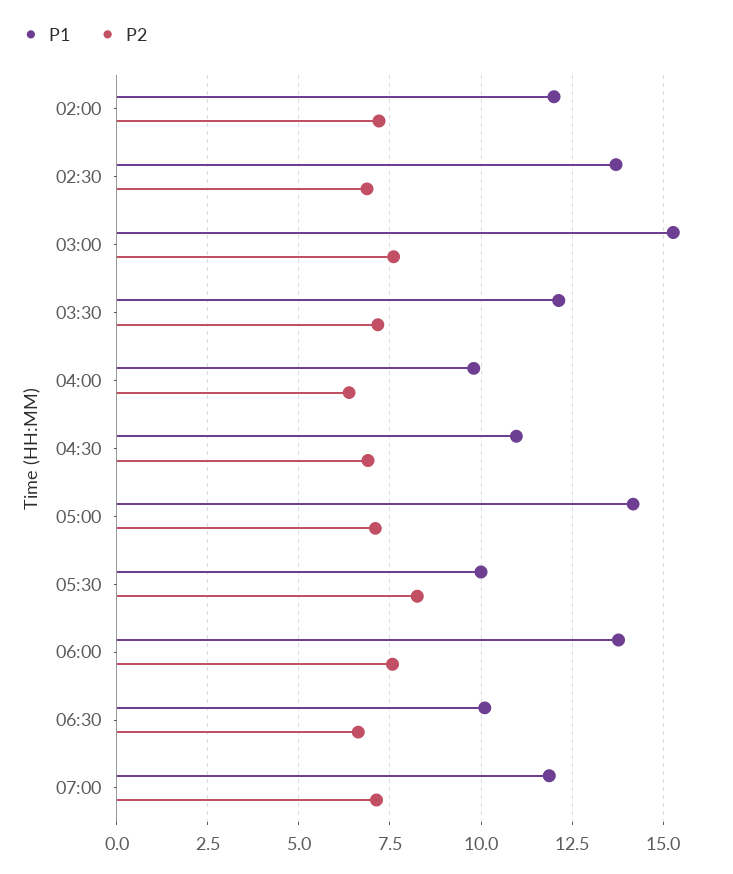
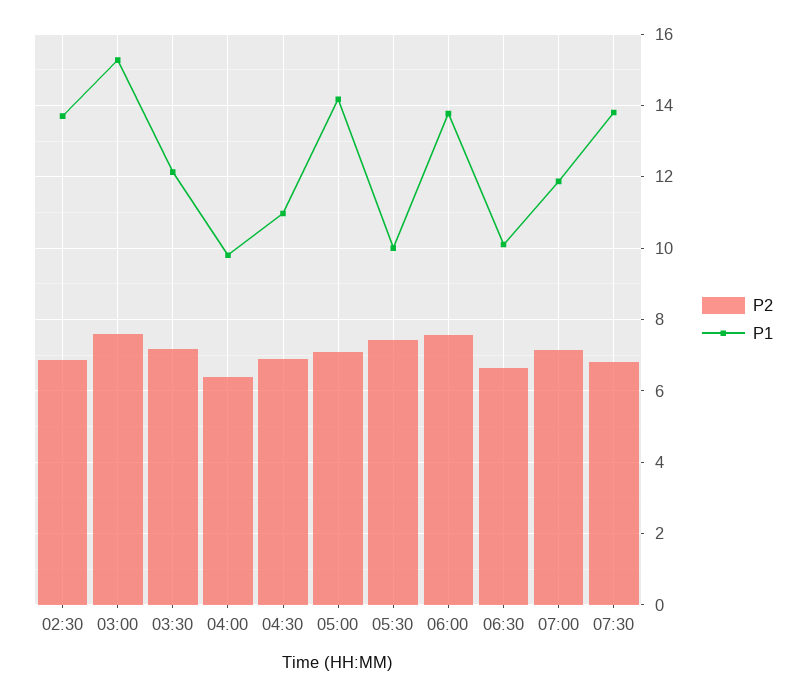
P1, 02:00: 12 -> none
P2, 02:00: 7.25 -> none
P2, 05:30: 8.25 -> 7.4
P2, 07:30: none -> 6.8
P1, 07:30: none -> 13.8

